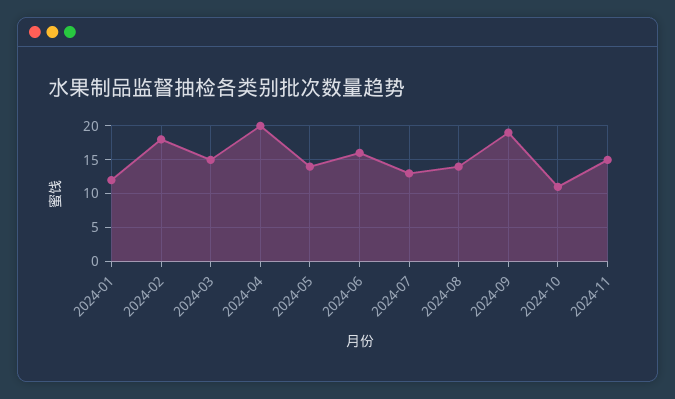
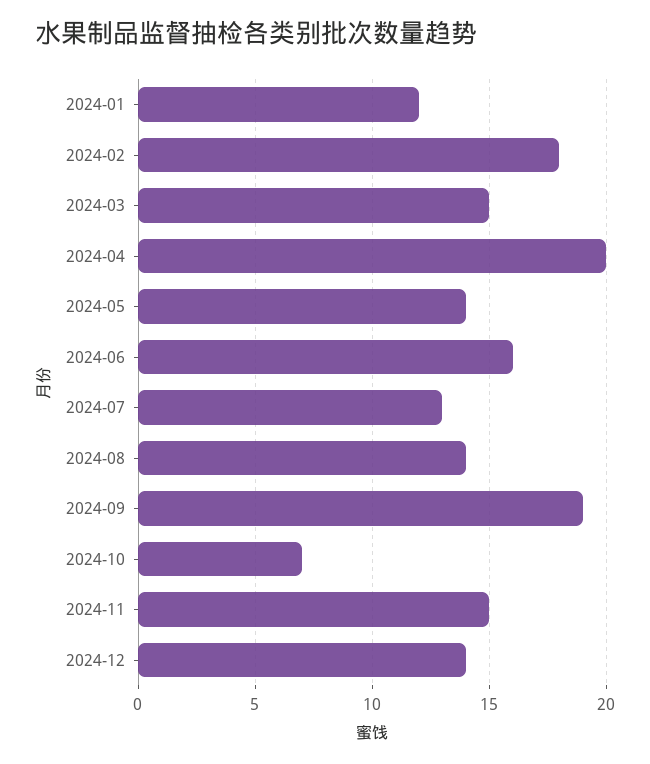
2024-10: 11 -> 7
2024-12: none -> 14

